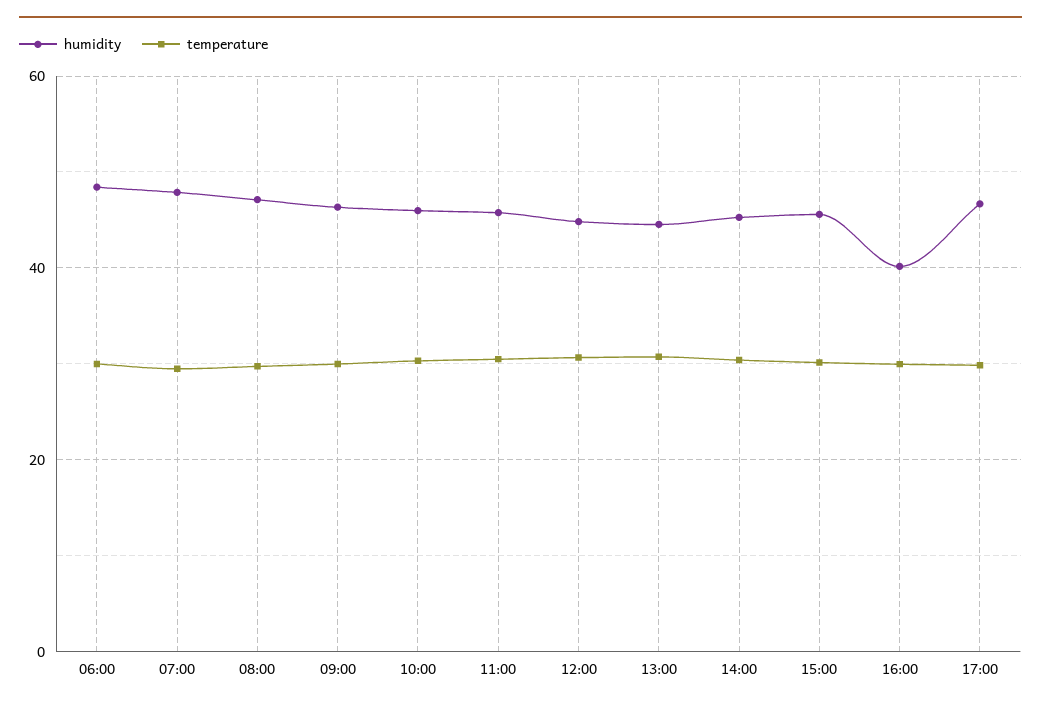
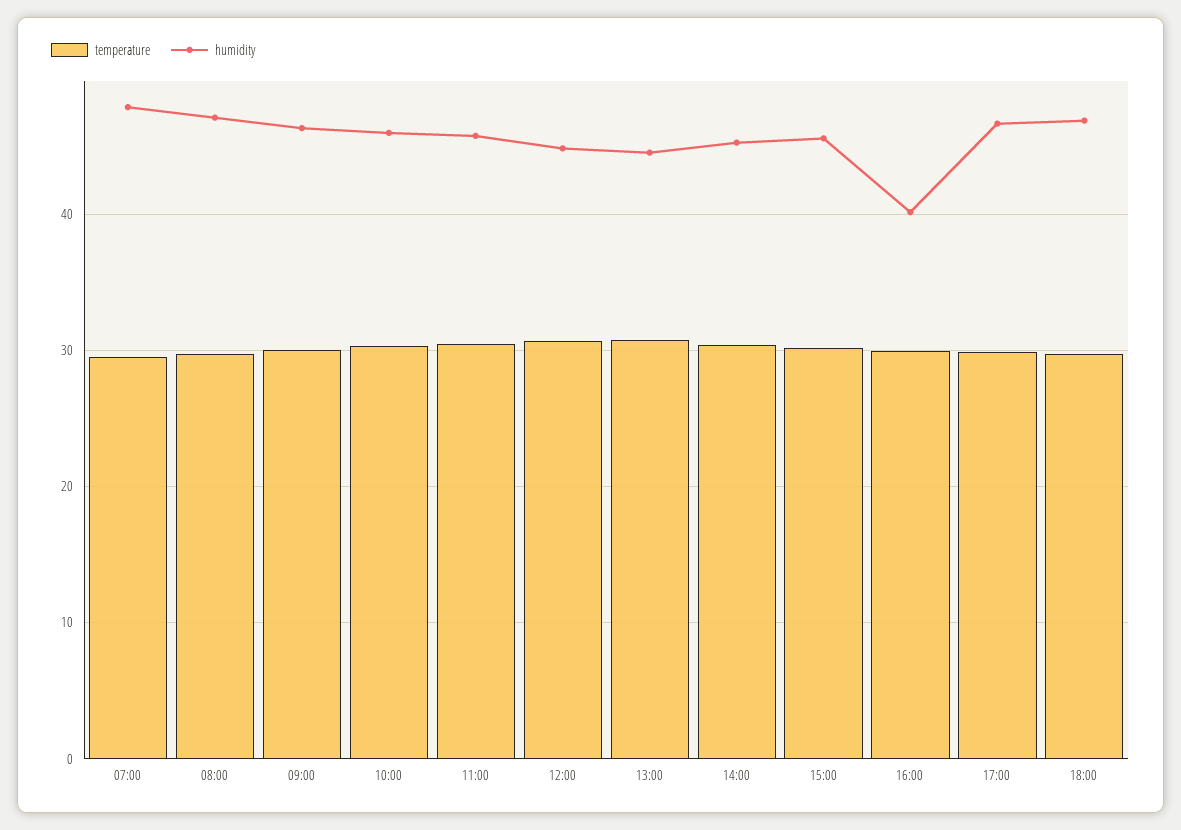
humidity, 06:00: 48 -> none
temperature, 06:00: 30 -> none
temperature, 18:00: none -> 30
humidity, 18:00: none -> 47

